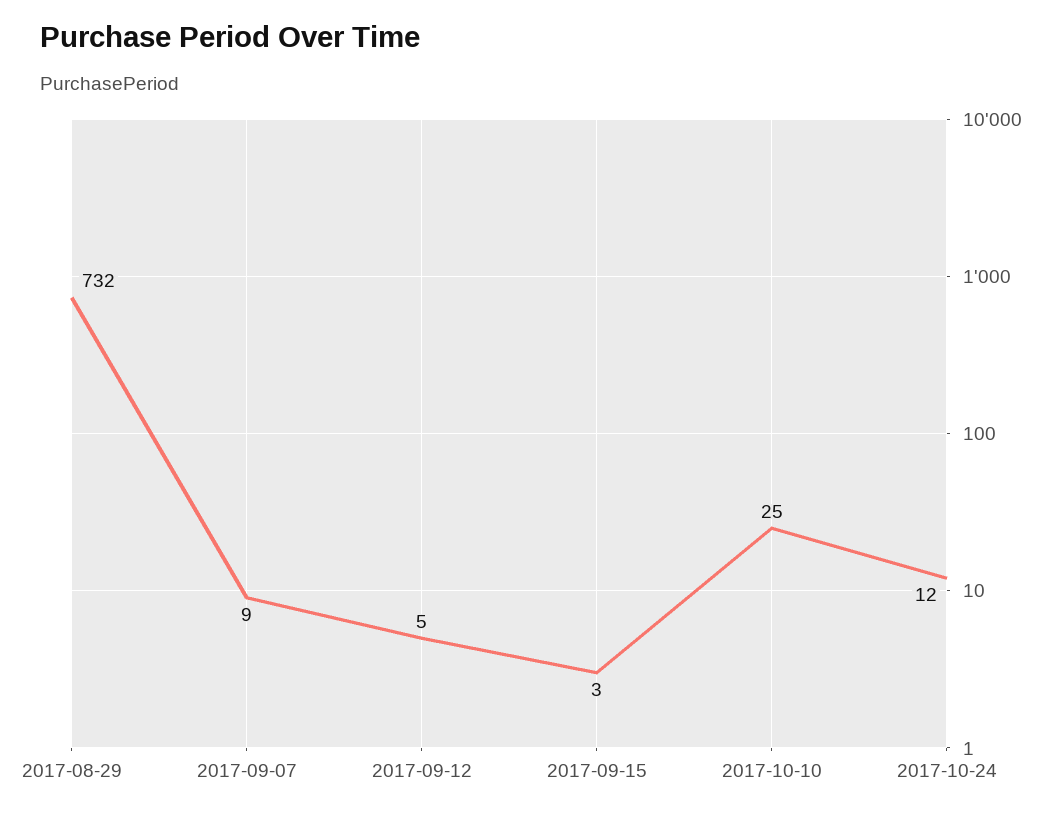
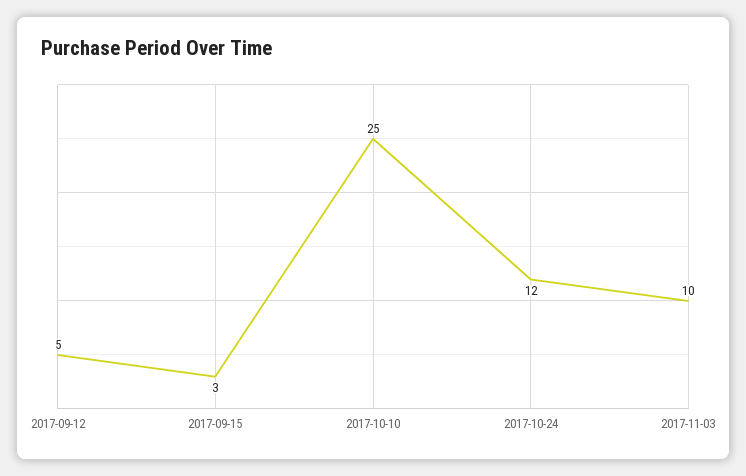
2017-08-29: 732 -> none
2017-09-07: 9 -> none
2017-11-03: none -> 10

